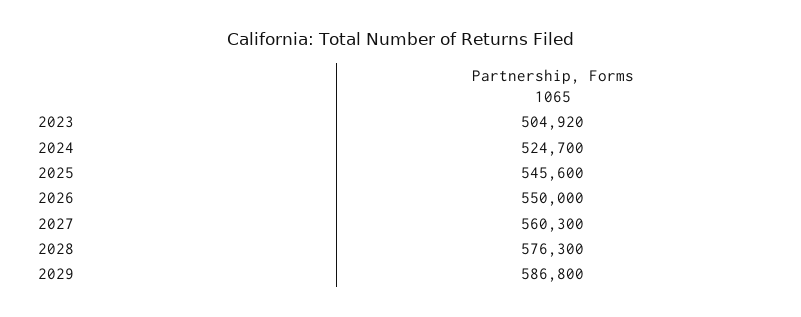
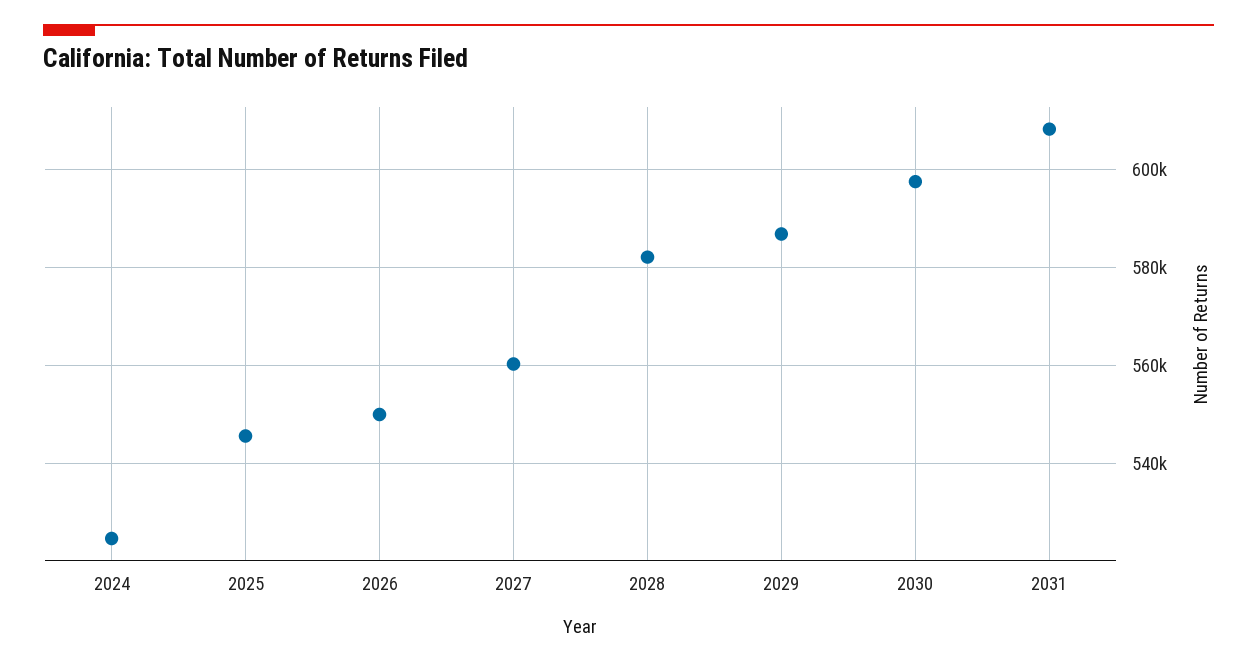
2023: 504920 -> none
2028: 576300 -> 582000
2030: none -> 598000
2031: none -> 608000

